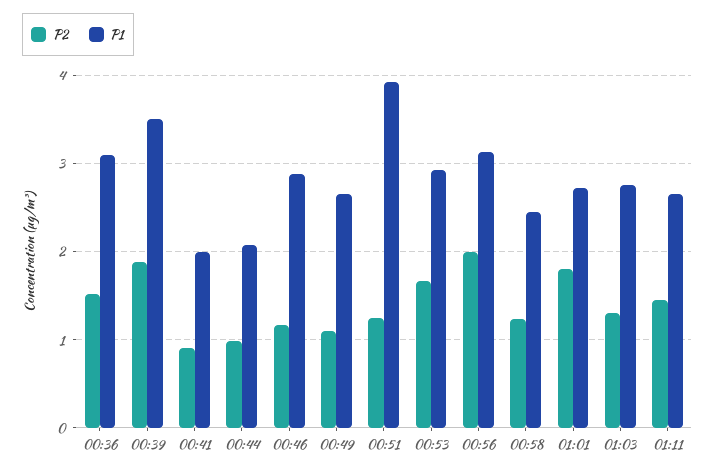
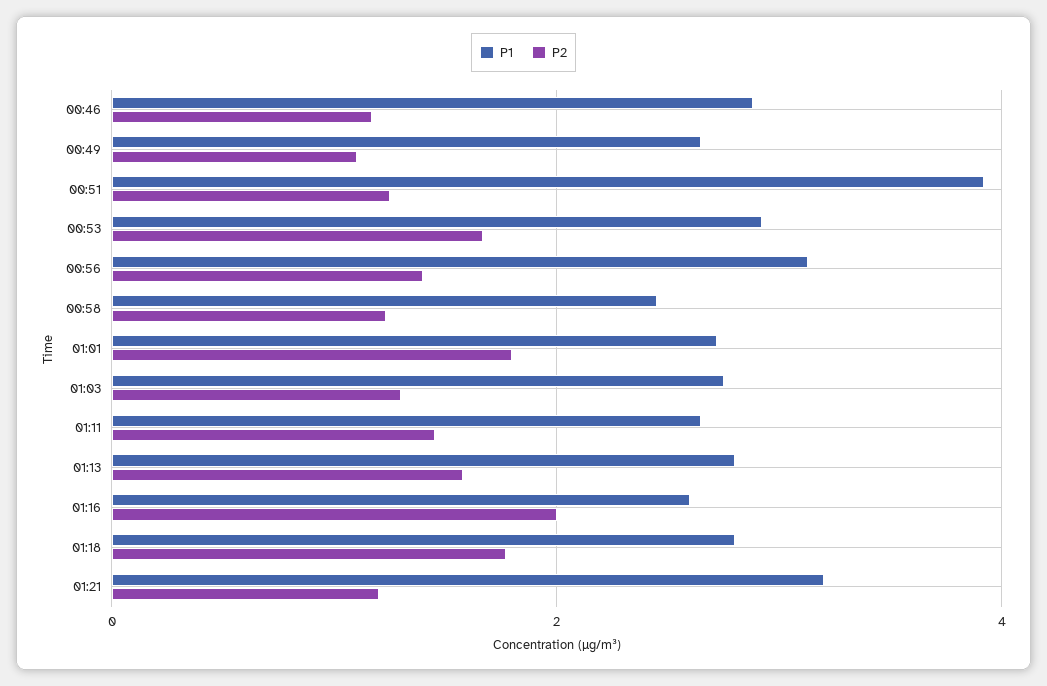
P2, 00:36: 1.5 -> none
P1, 00:36: 3.1 -> none
P2, 00:39: 1.9 -> none
P1, 00:39: 3.5 -> none
P2, 00:41: 0.9 -> none
P1, 00:41: 2 -> none
P2, 00:44: 1 -> none
P1, 00:44: 2.1 -> none
P2, 00:56: 2 -> 1.4
P1, 01:13: none -> 2.8
P2, 01:13: none -> 1.6
P1, 01:16: none -> 2.6
P2, 01:16: none -> 2
P1, 01:18: none -> 2.8
P2, 01:18: none -> 1.8
P1, 01:21: none -> 3.2
P2, 01:21: none -> 1.2

